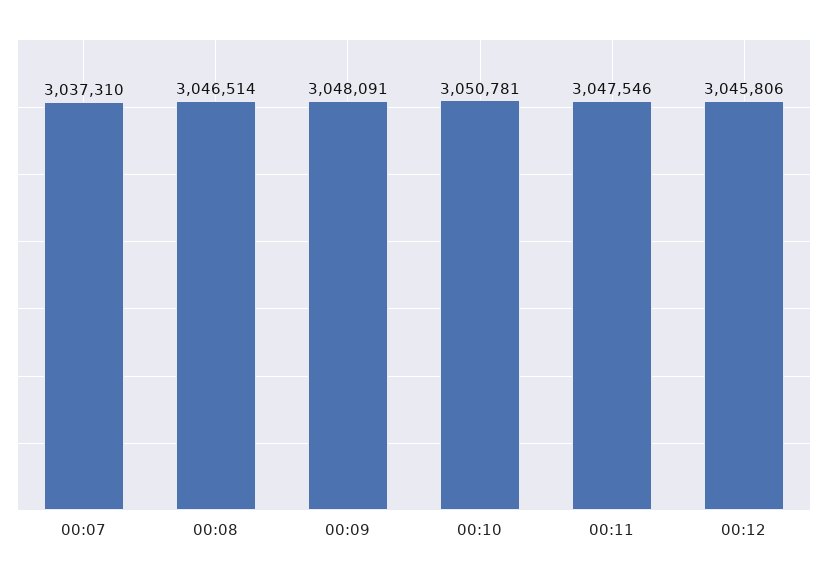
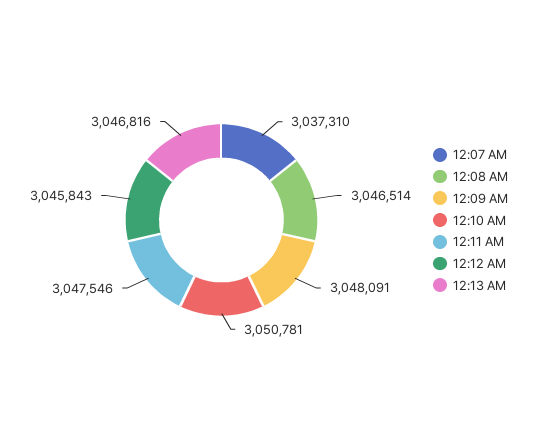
00:12: 3045806 -> 3045843
12:13 AM: none -> 3046816

